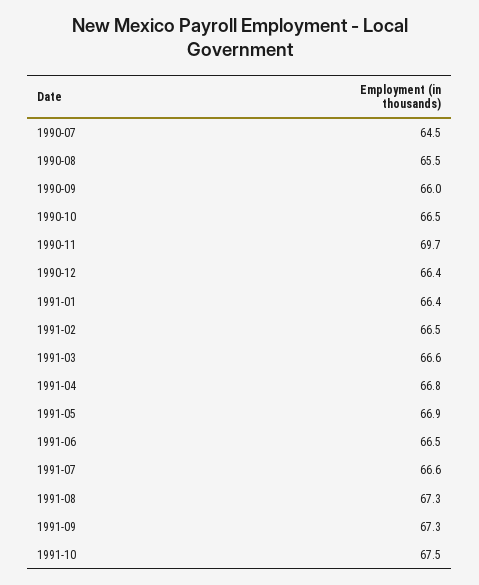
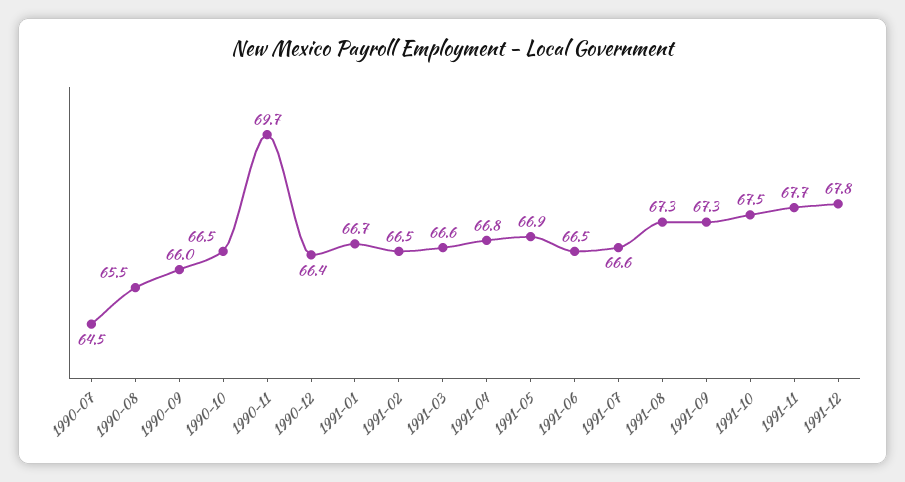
1991-01: 66.4 -> 66.7
1991-11: none -> 67.7
1991-12: none -> 67.8

